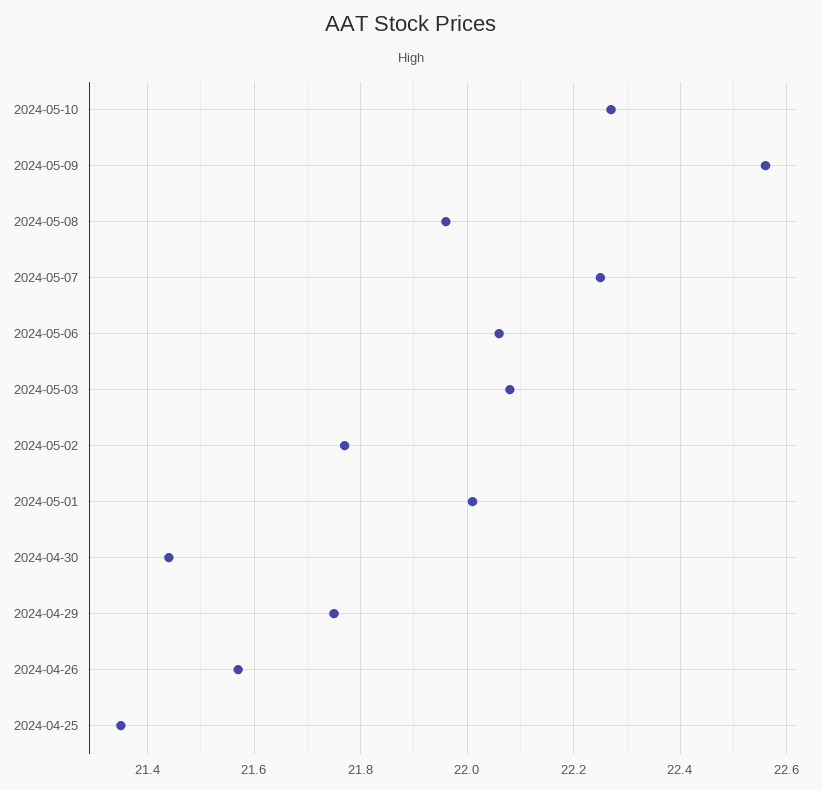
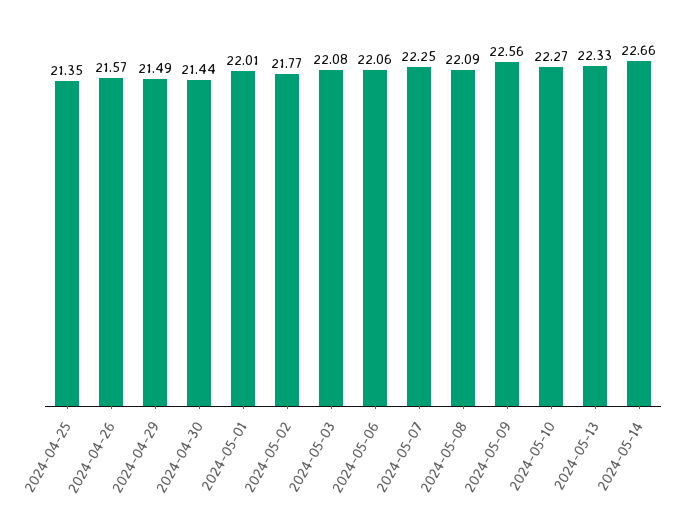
2024-05-08: 21.95 -> 22.09
2024-04-29: 21.75 -> 21.49
2024-05-13: none -> 22.33
2024-05-14: none -> 22.66

